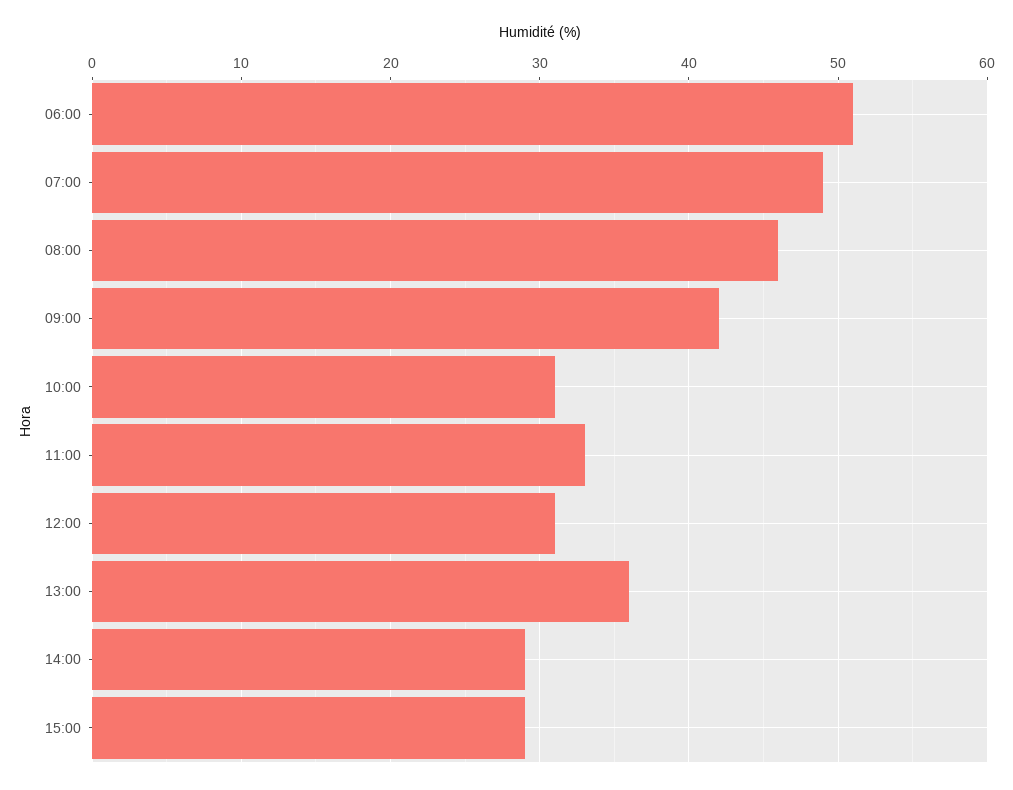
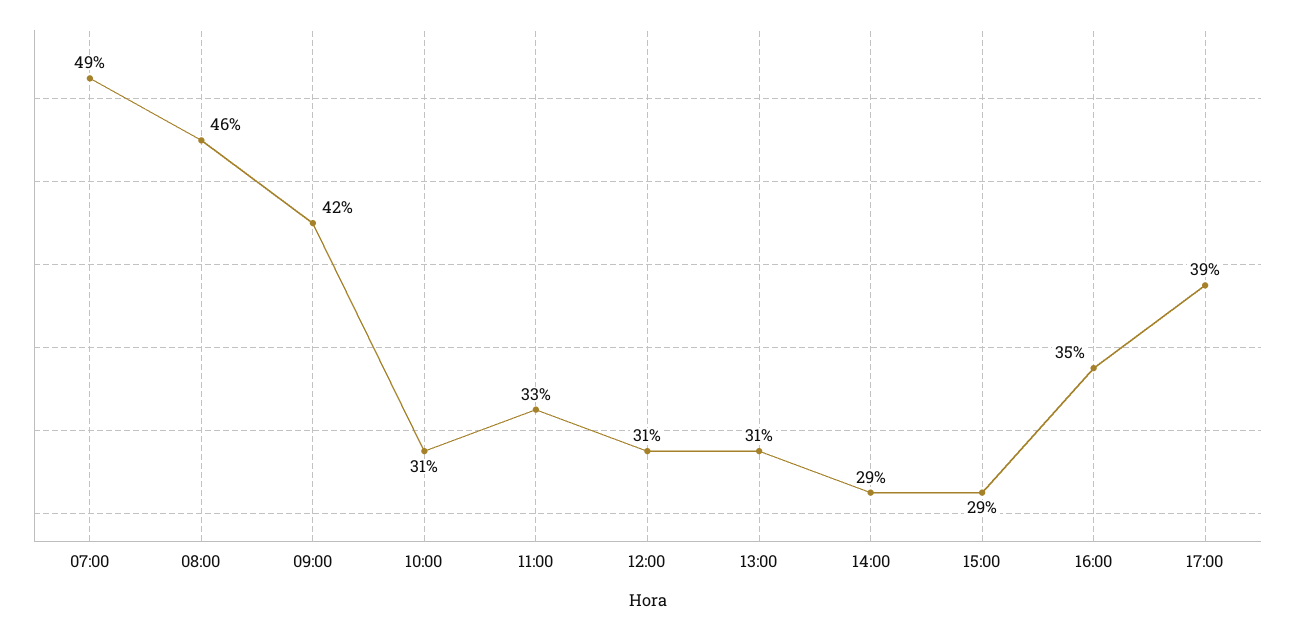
06:00: 51 -> none
13:00: 36 -> 31
16:00: none -> 35
17:00: none -> 39

